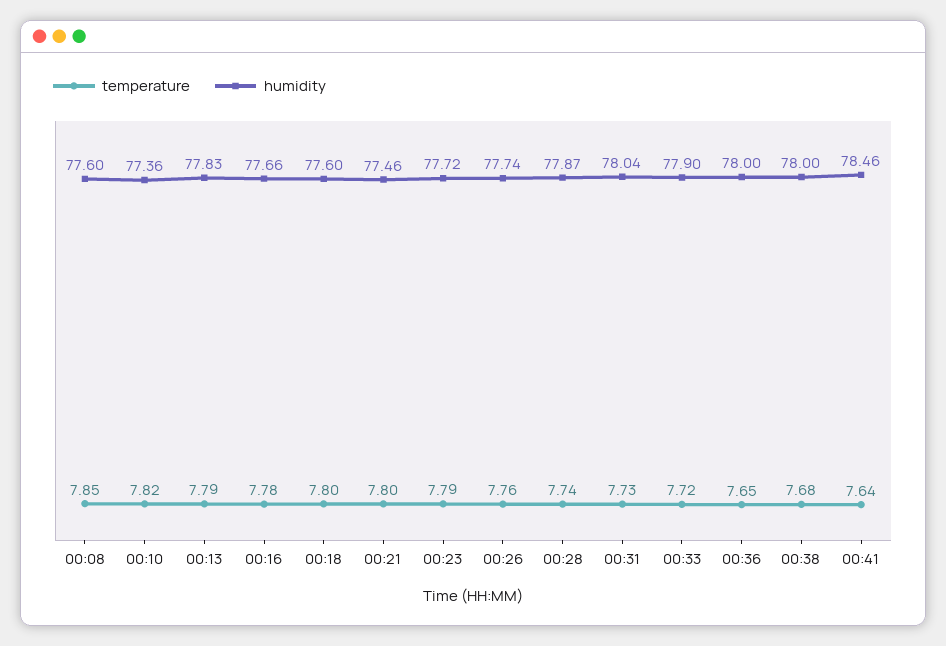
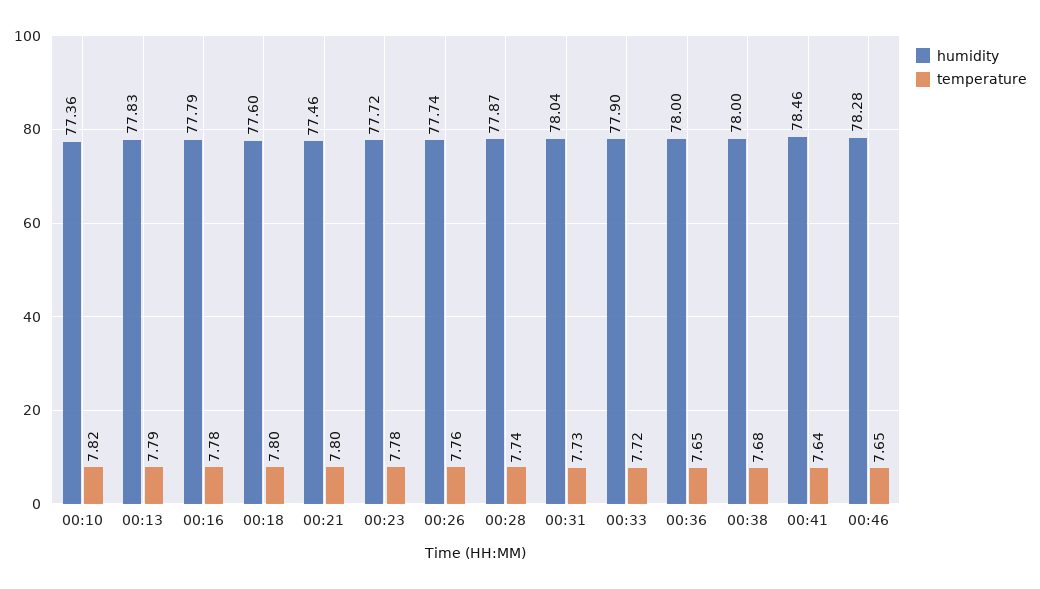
temperature, 00:08: 7.85 -> none
humidity, 00:08: 77.6 -> none
humidity, 00:16: 77.66 -> 77.79
temperature, 00:23: 7.79 -> 7.78
humidity, 00:46: none -> 78.28
temperature, 00:46: none -> 7.65

